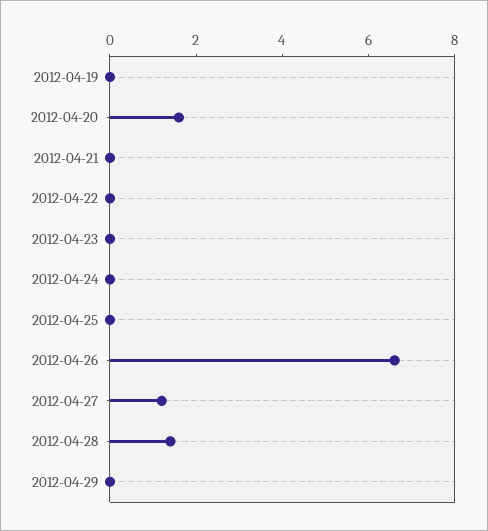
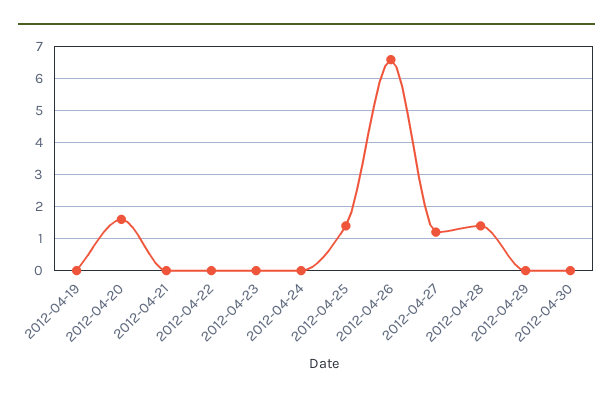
2012-04-25: 0 -> 1.5
2012-04-30: none -> 0

